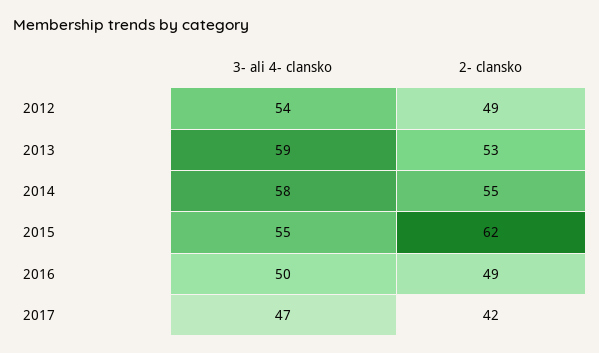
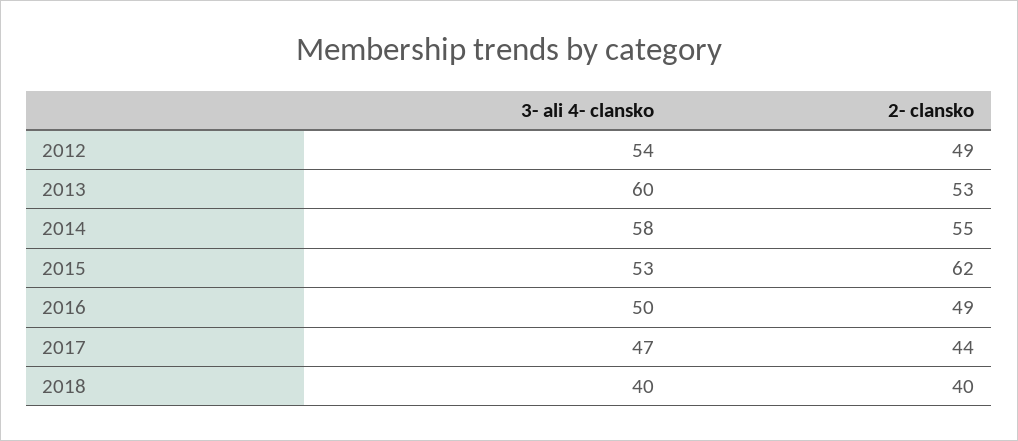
3- ali 4- clansko, 2013: 59 -> 60
3- ali 4- clansko, 2015: 55 -> 53
2- clansko, 2017: 42 -> 44
3- ali 4- clansko, 2018: none -> 40
2- clansko, 2018: none -> 40

